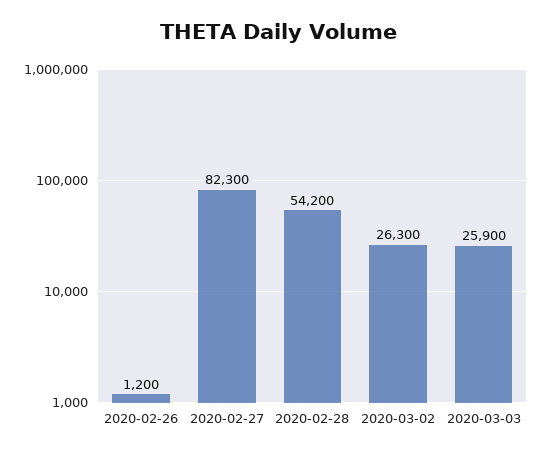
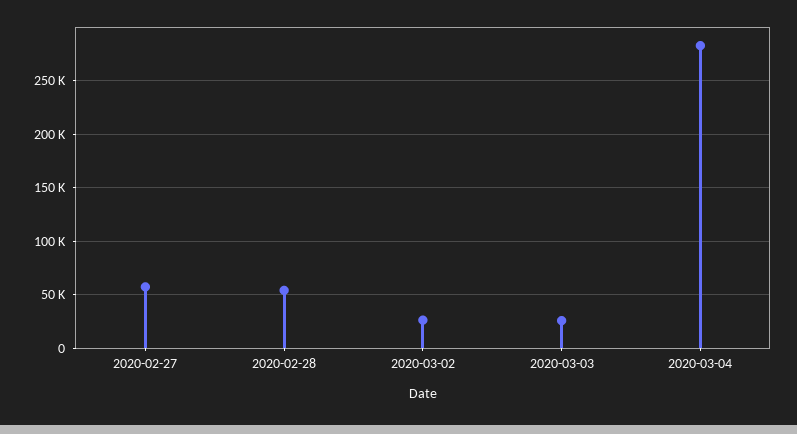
2020-02-26: 1200 -> none
2020-02-27: 82300 -> 60000
2020-03-04: none -> 280000

